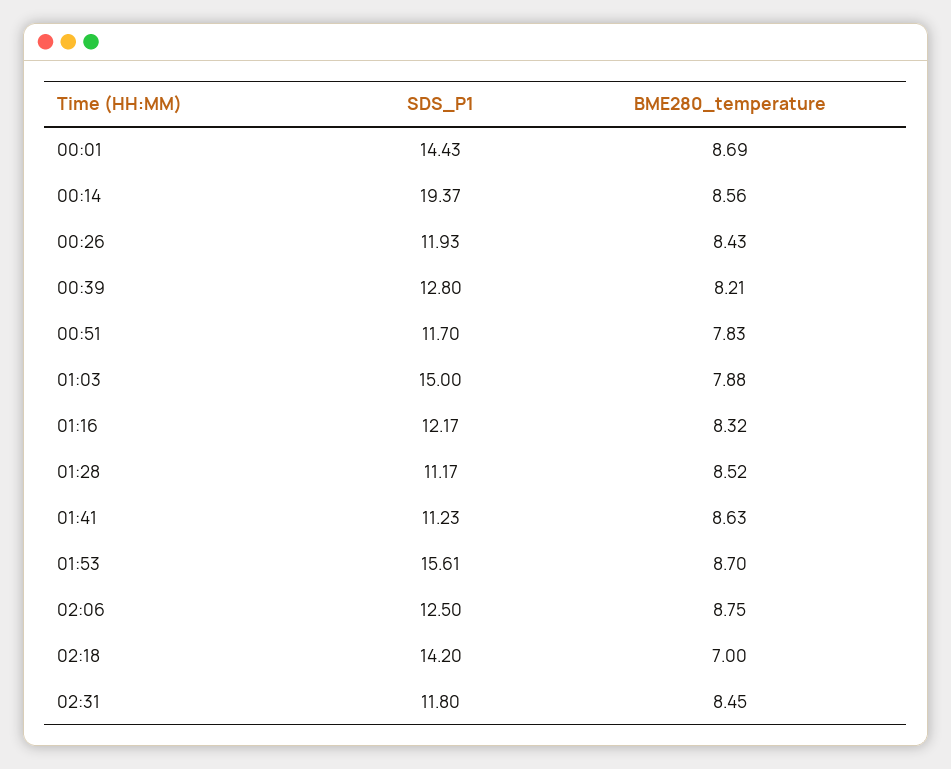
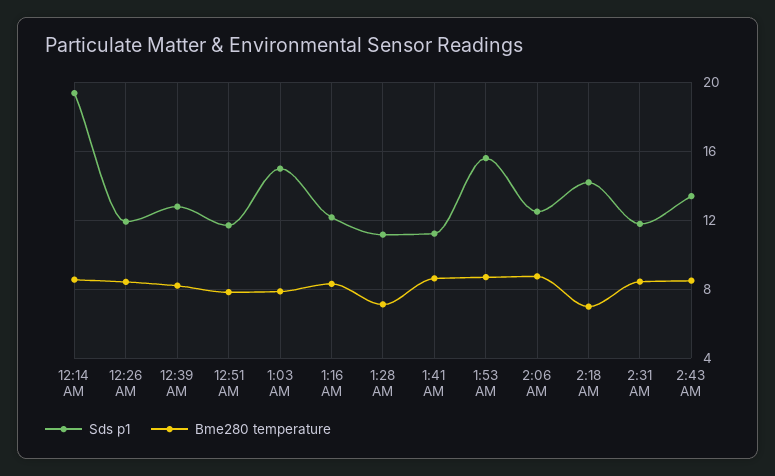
SDS_P1, 00:01: 14.43 -> none
BME280_temperature, 00:01: 8.69 -> none
BME280_temperature, 01:28: 8.52 -> 7
SDS_P1, 2:43 AM: none -> 13.5
BME280_temperature, 2:43 AM: none -> 8.5

